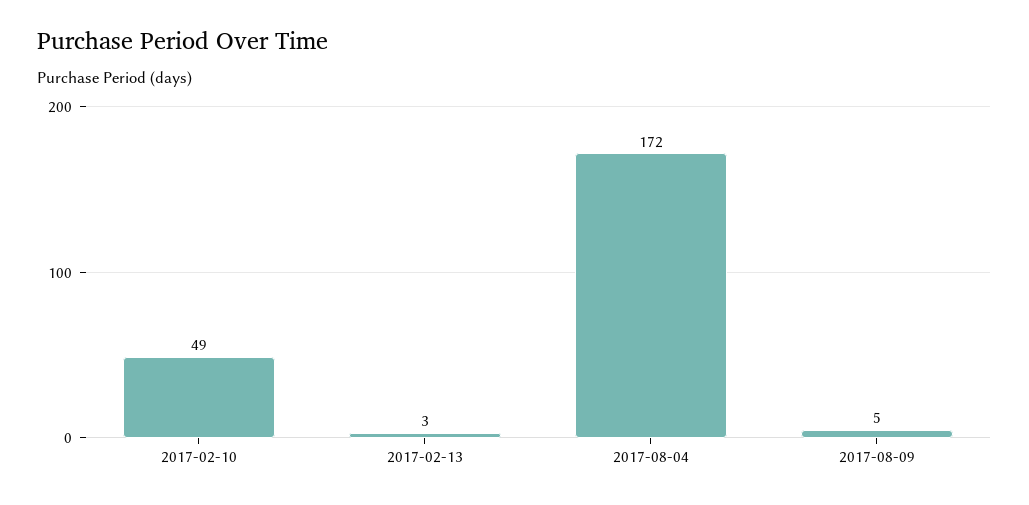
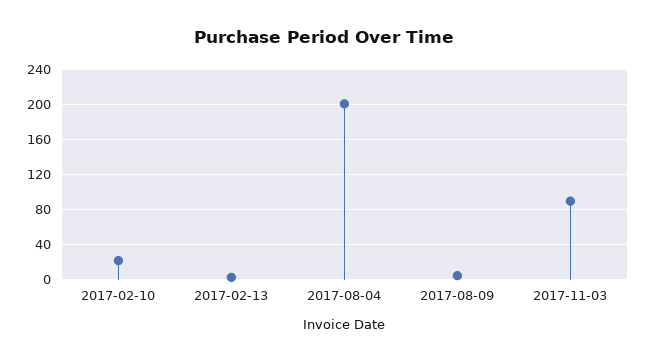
2017-02-10: 49 -> 20
2017-08-04: 172 -> 200
2017-11-03: none -> 90

